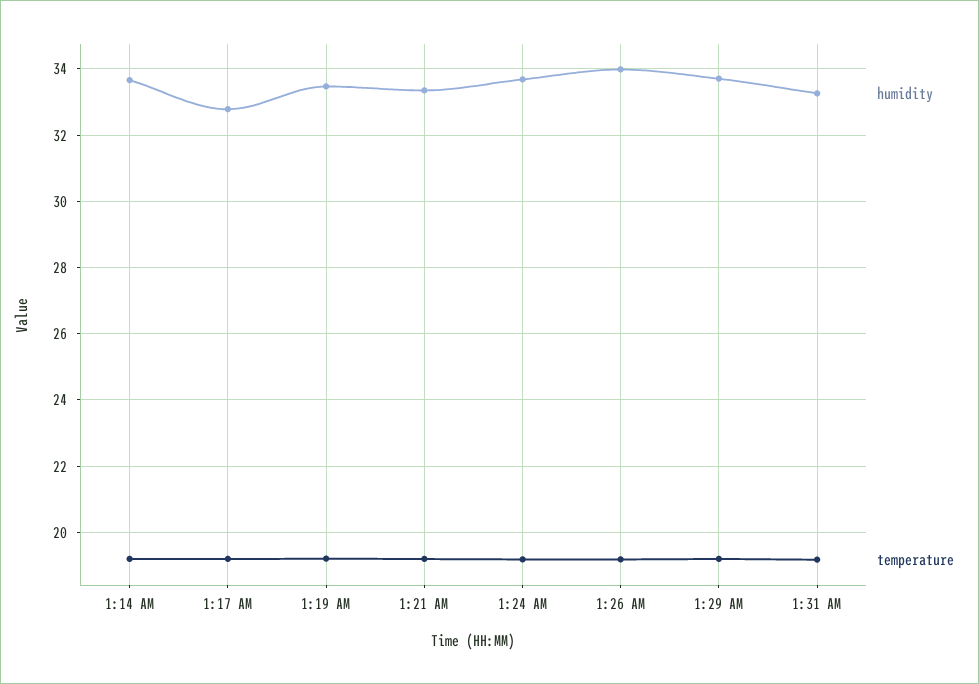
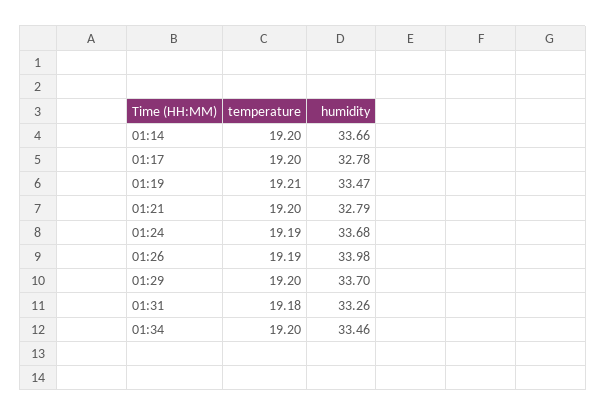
humidity, 1:21 AM: 33.4 -> 32.79
temperature, 01:34: none -> 19.2
humidity, 01:34: none -> 33.46

